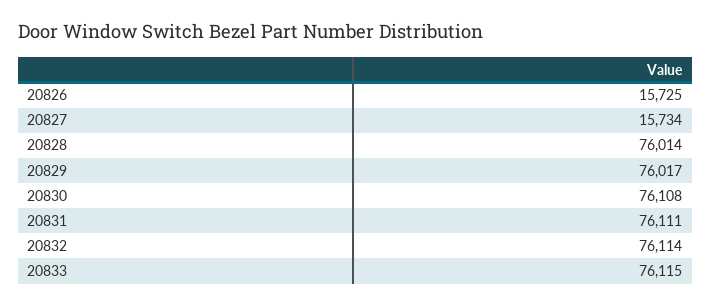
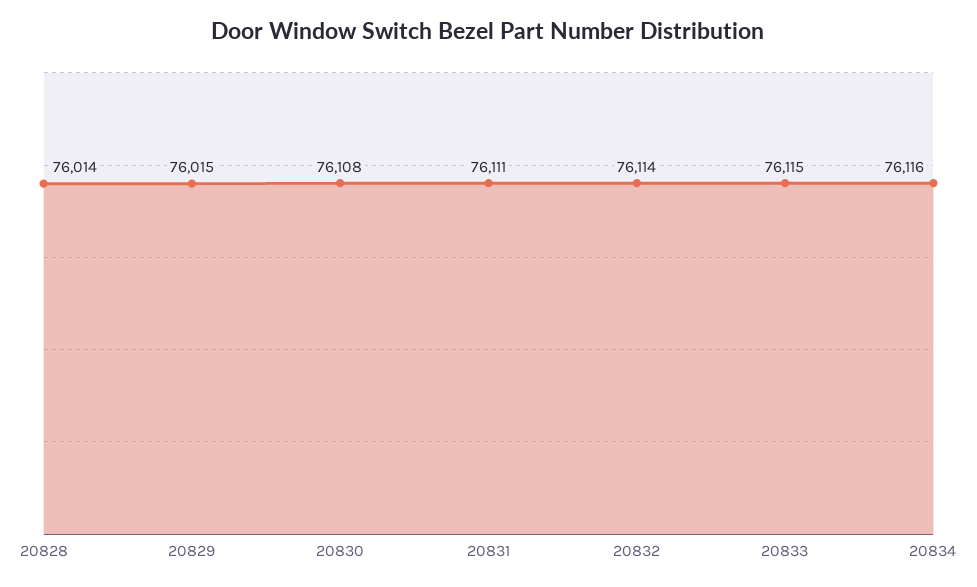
20826: 15725 -> none
20827: 15734 -> none
20829: 76017 -> 76015
20834: none -> 76116

